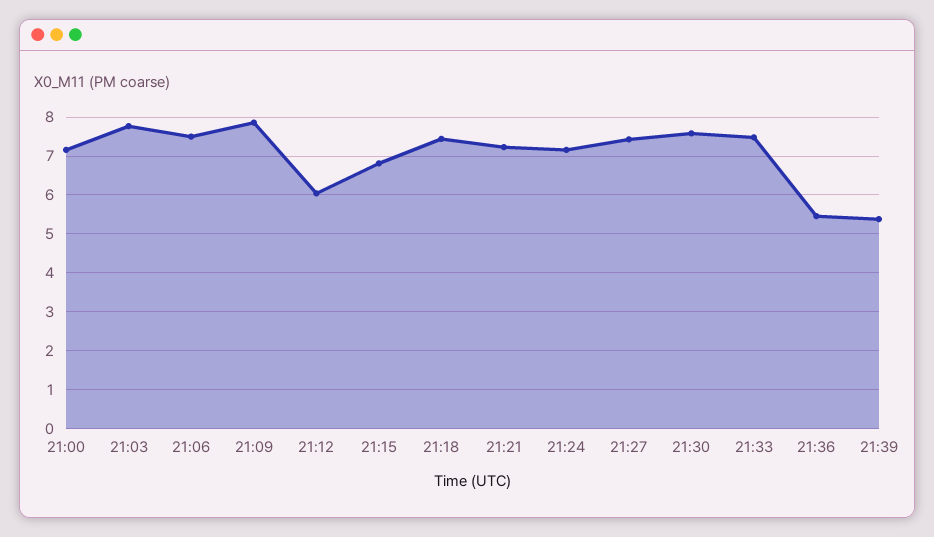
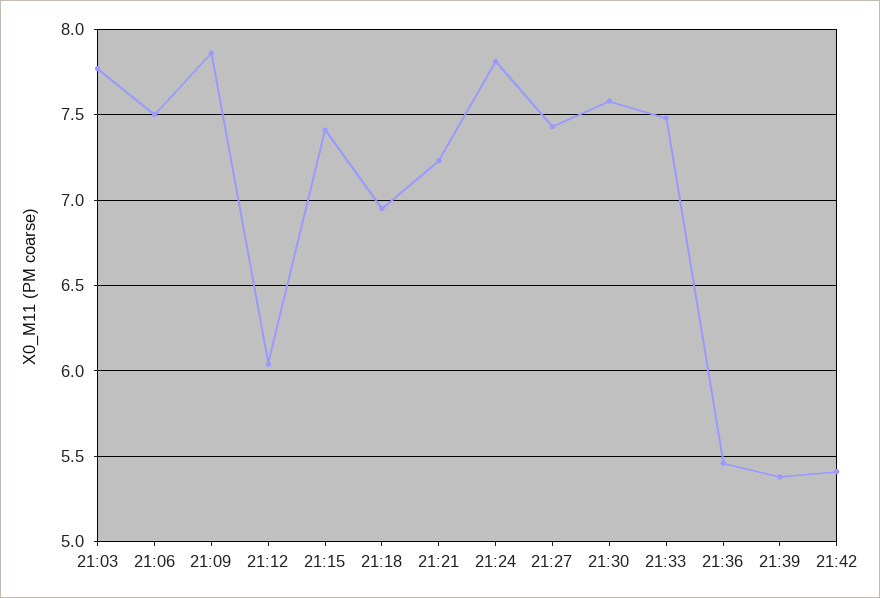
21:00: 7.2 -> none
21:15: 6.8 -> 7.4
21:18: 7.4 -> 6.95
21:24: 7.2 -> 7.8
21:42: none -> 5.4

